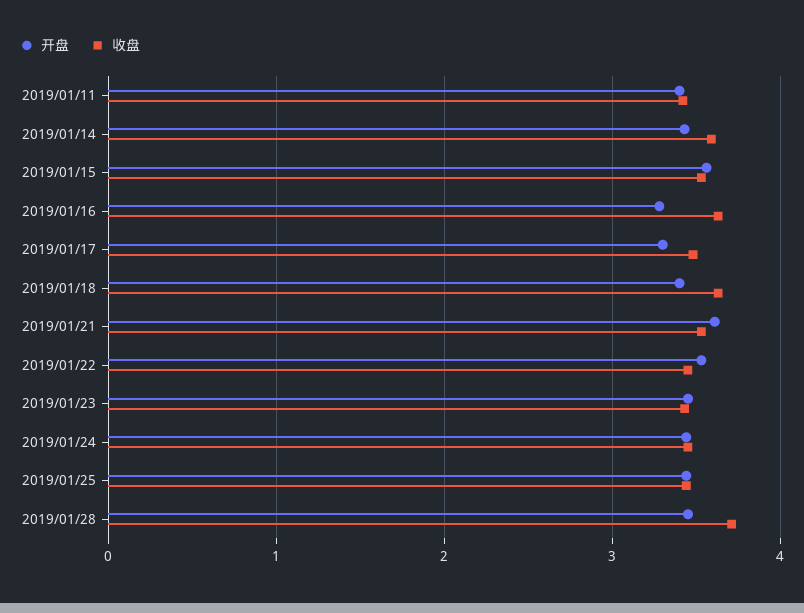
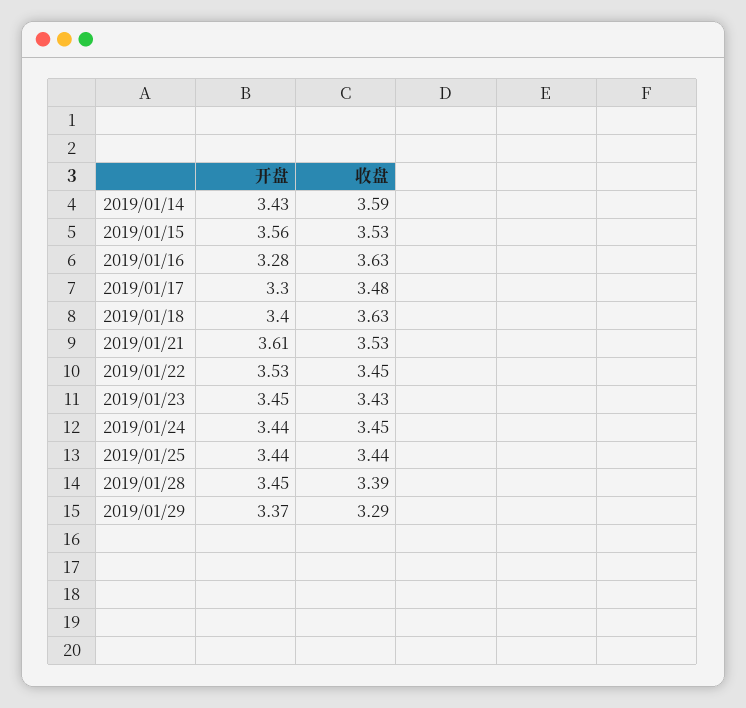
开盘, 2019/01/11: 3.4 -> none
收盘, 2019/01/11: 3.4 -> none
收盘, 2019/01/28: 3.7 -> 3.39
开盘, 2019/01/29: none -> 3.37
收盘, 2019/01/29: none -> 3.29

